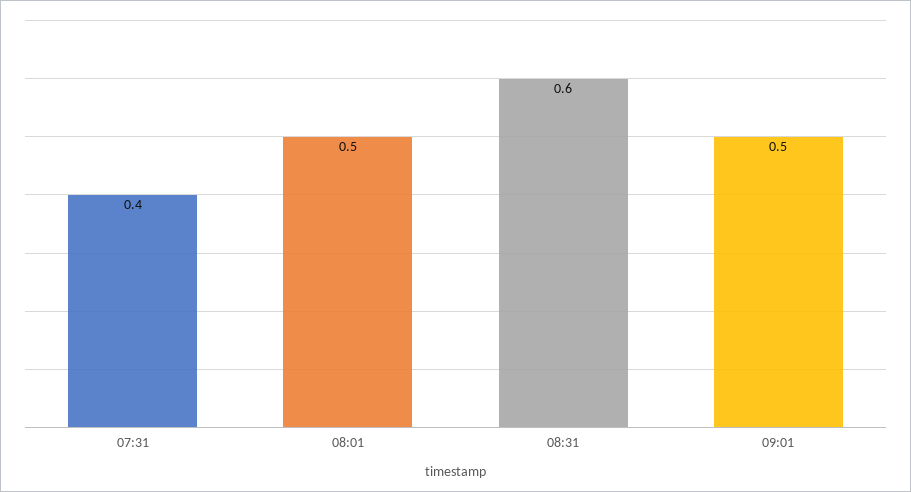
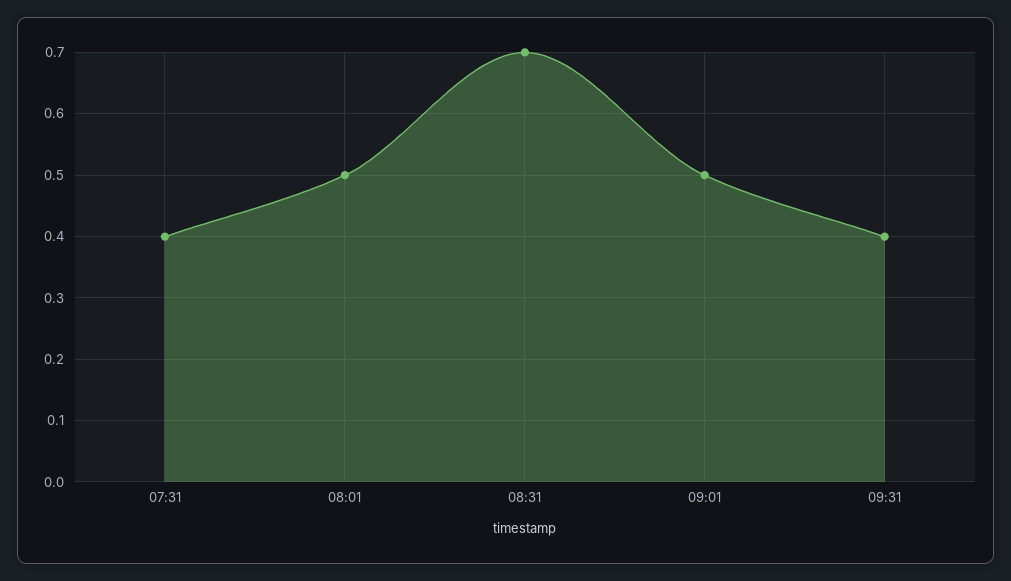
08:31: 0.6 -> 0.7
09:31: none -> 0.4

